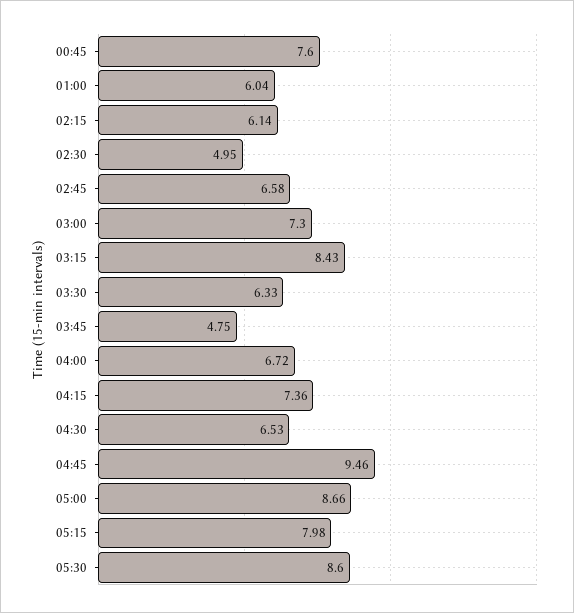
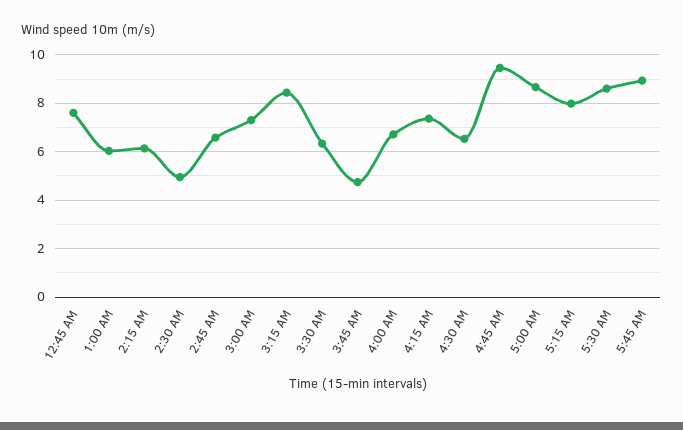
5:45 AM: none -> 9

